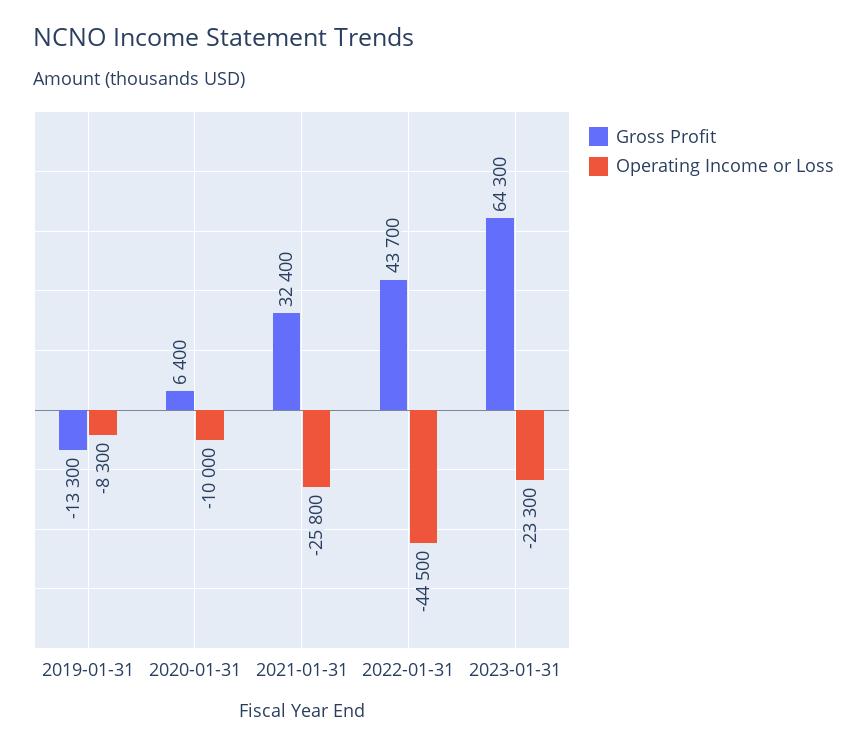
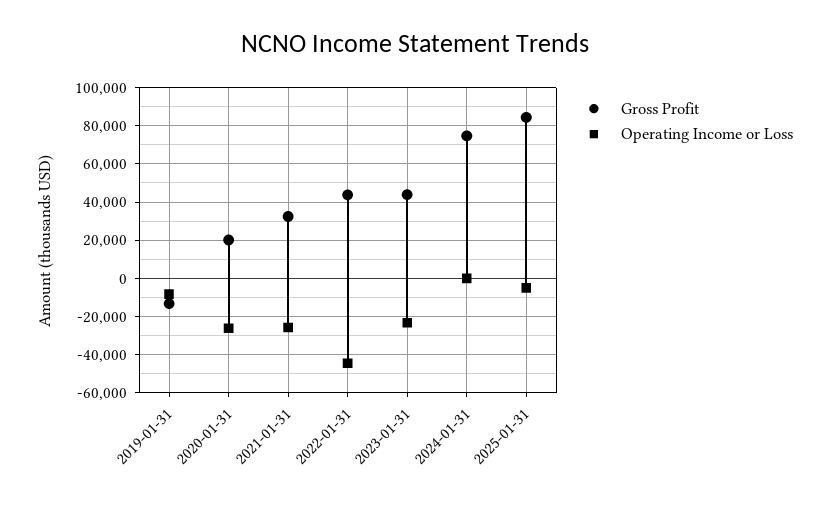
Gross Profit, 2020-01-31: 6400 -> 20000
Operating Income or Loss, 2020-01-31: -10000 -> -25000
Gross Profit, 2023-01-31: 64300 -> 45000
Gross Profit, 2024-01-31: none -> 75000
Operating Income or Loss, 2024-01-31: none -> 0
Gross Profit, 2025-01-31: none -> 85000
Operating Income or Loss, 2025-01-31: none -> -5000

